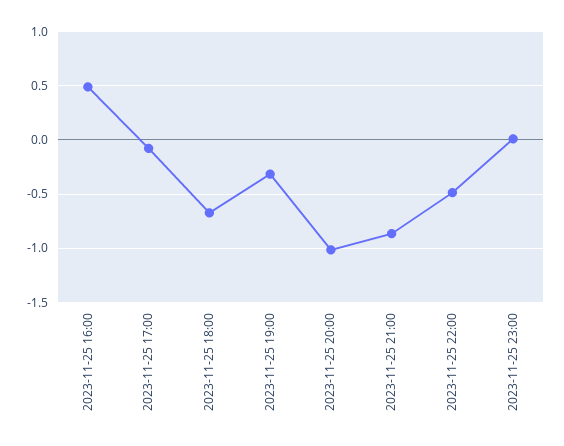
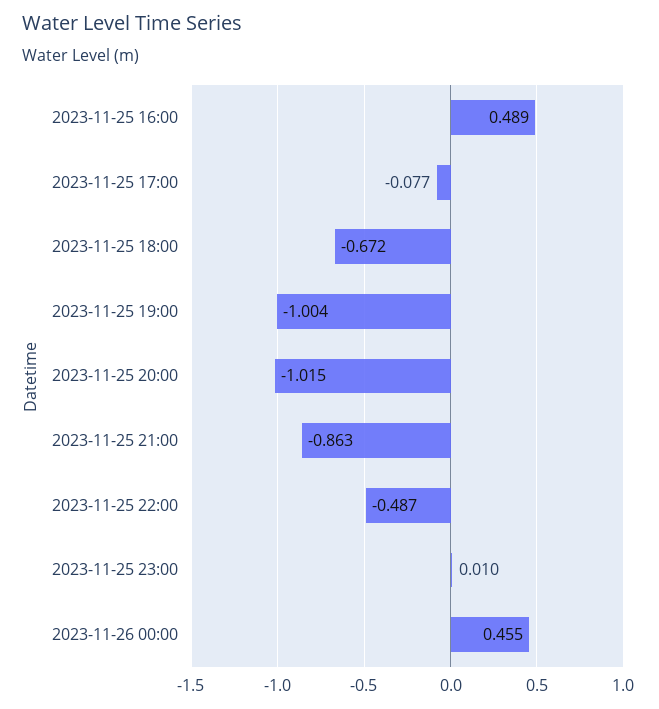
2023-11-25 19:00: -0.3 -> -1.004
2023-11-26 00:00: none -> 0.455

